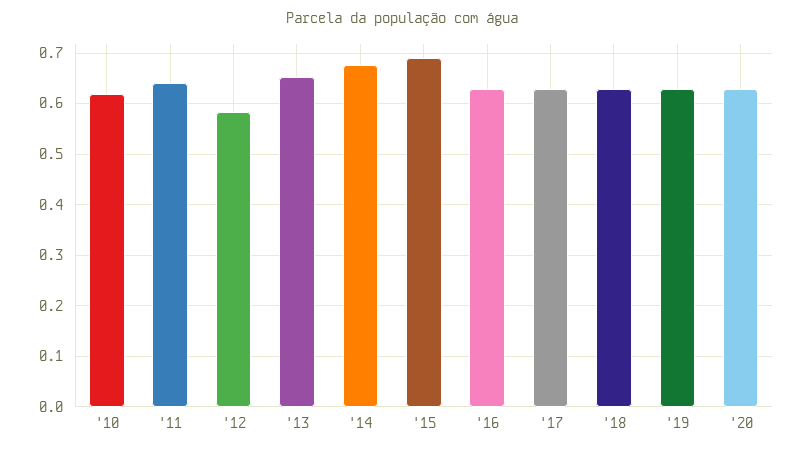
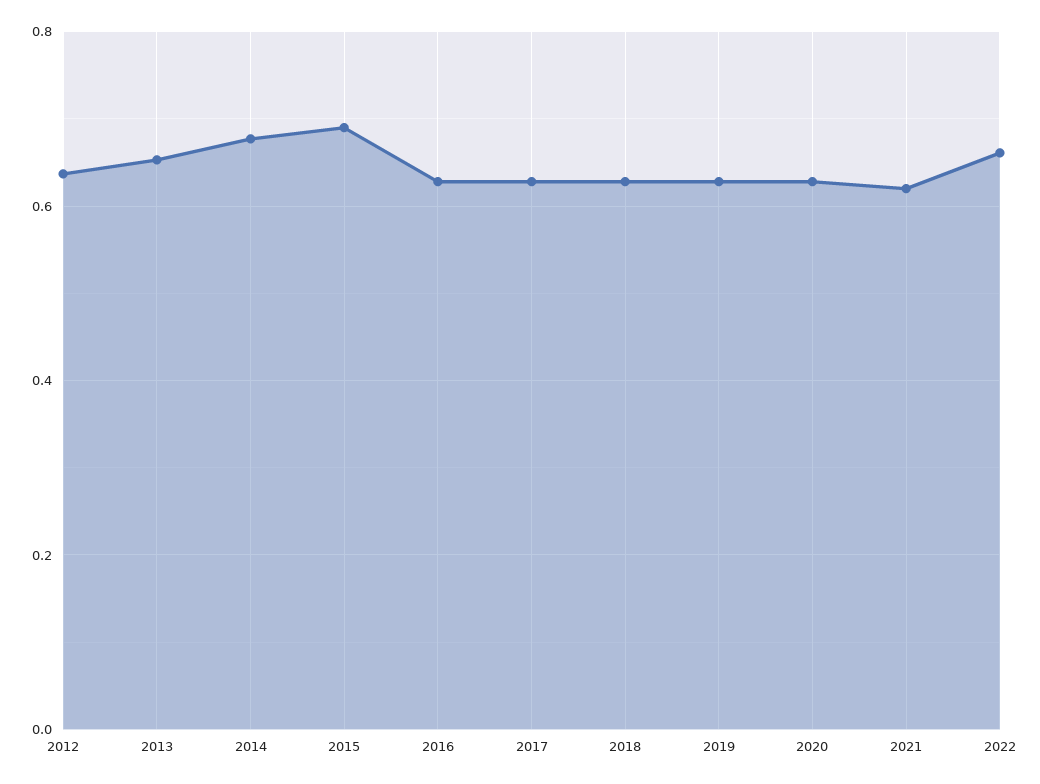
'10: 0.62 -> none
'11: 0.64 -> none
'12: 0.58 -> 0.64
2021: none -> 0.62
2022: none -> 0.66

